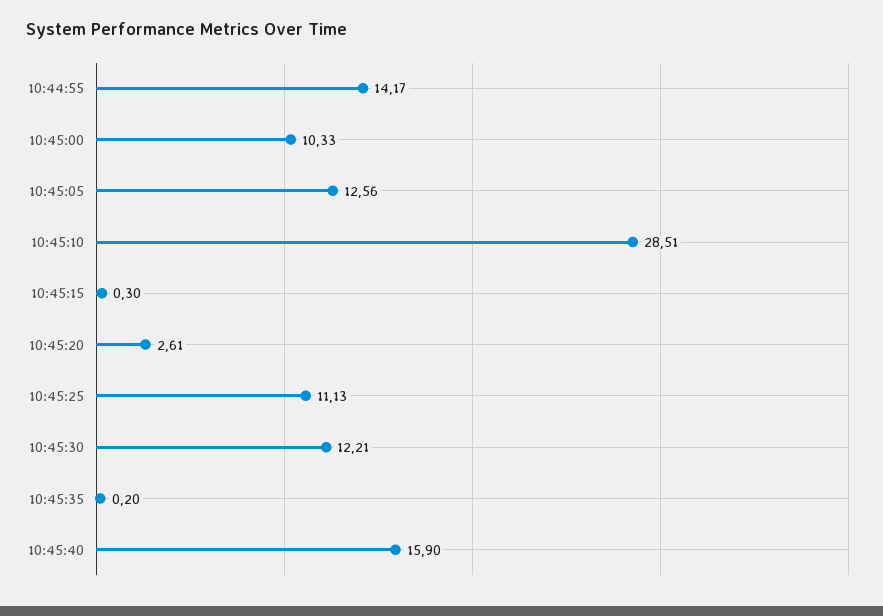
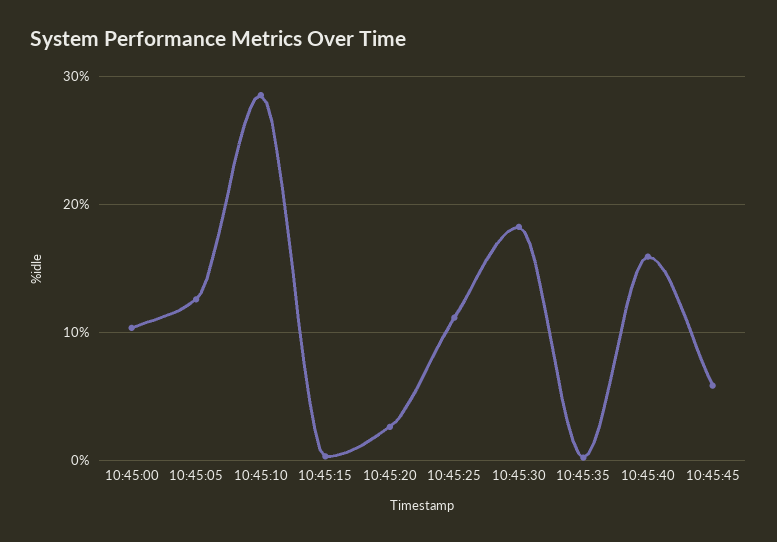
10:44:55: 14.17 -> none
10:45:30: 12.21 -> 18
10:45:45: none -> 6

